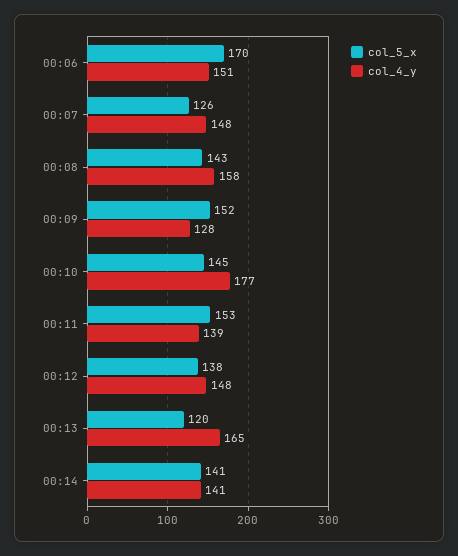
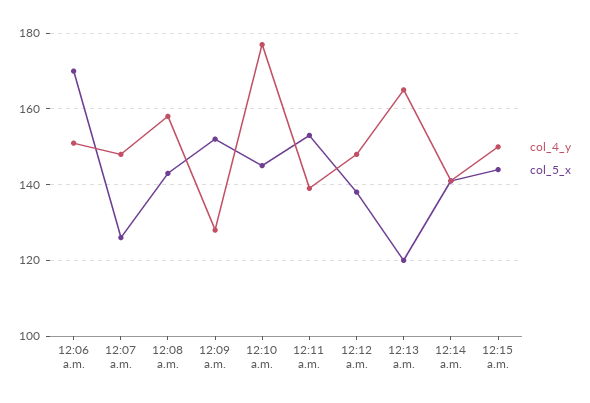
col_4_y, 12:15 a.m.: none -> 150
col_5_x, 12:15 a.m.: none -> 145

